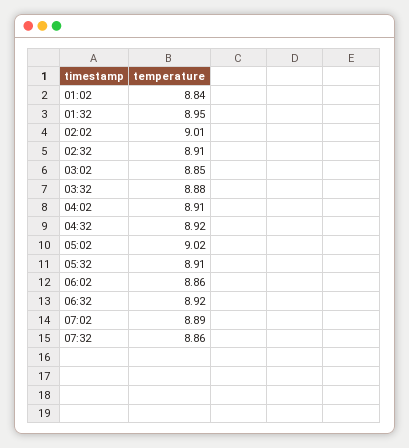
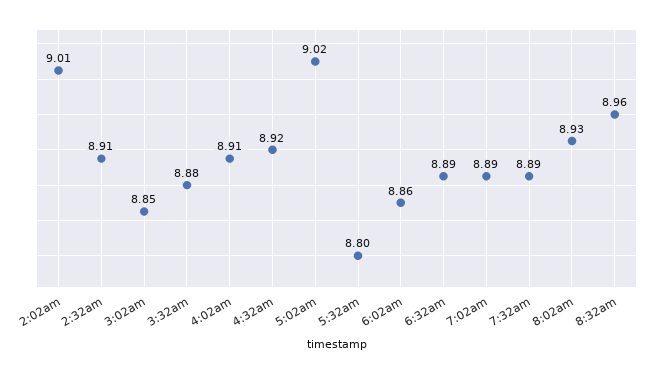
01:02: 8.84 -> none
01:32: 8.95 -> none
05:32: 8.91 -> 8.8
06:32: 8.92 -> 8.89
07:32: 8.86 -> 8.89
8:02am: none -> 8.93
8:32am: none -> 8.96

